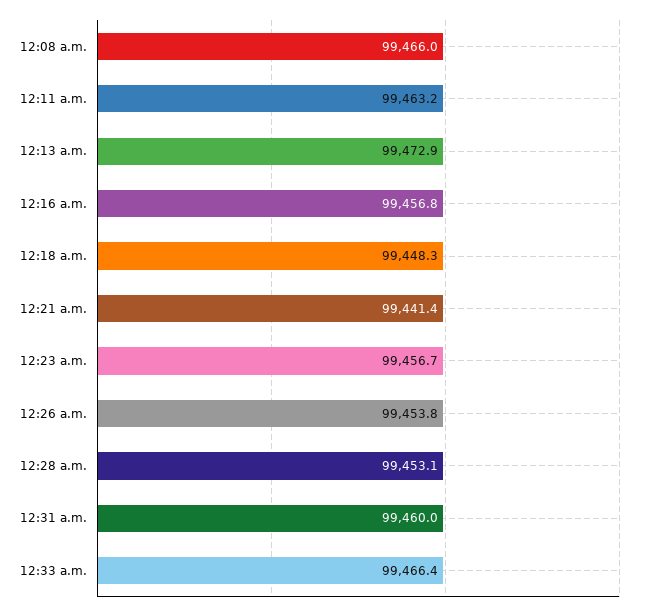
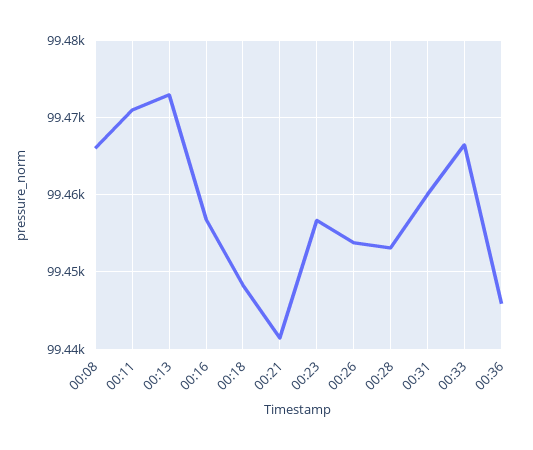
12:11 a.m.: 99463.2 -> 99471
00:36: none -> 99446

